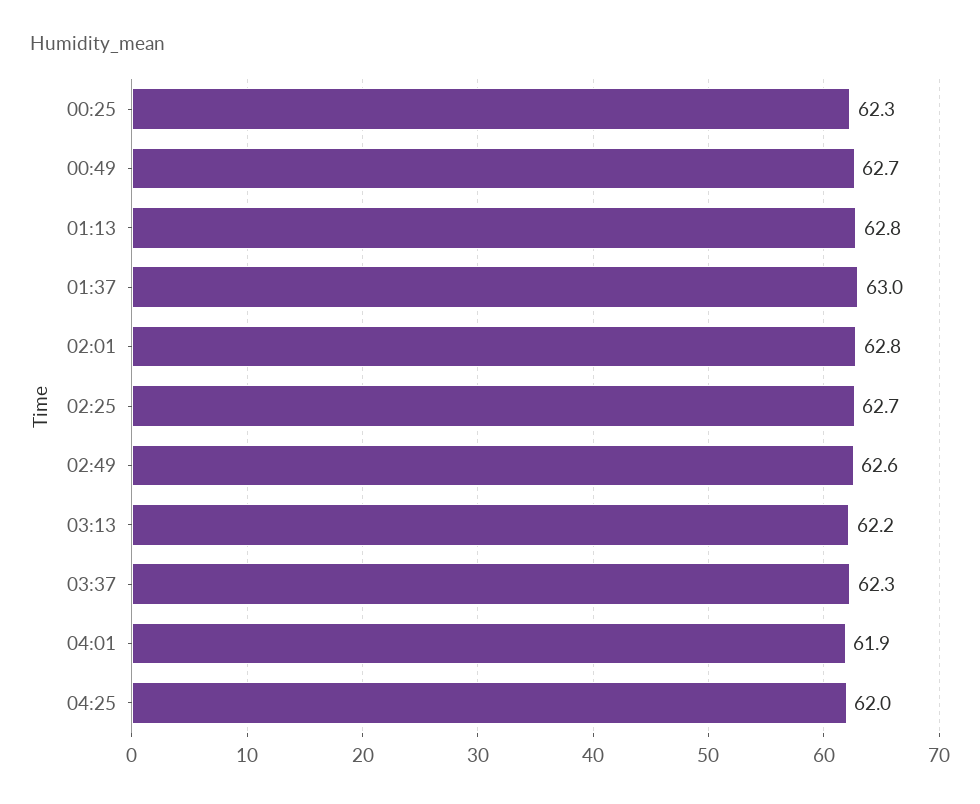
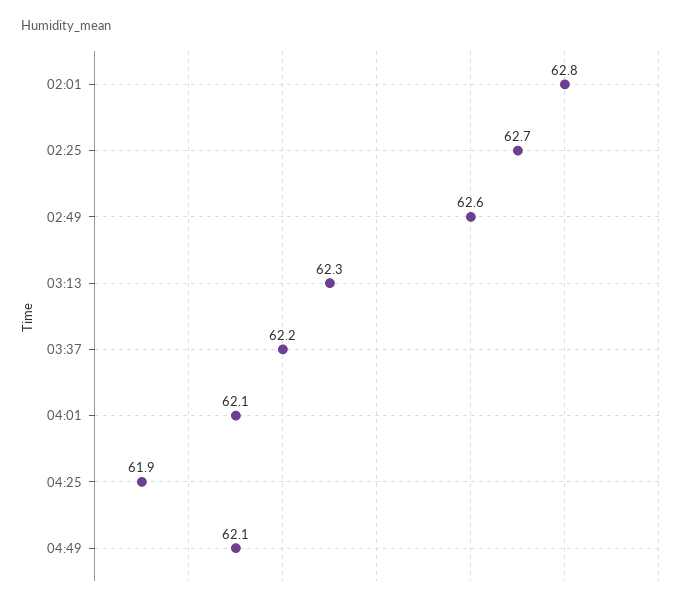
00:25: 62.3 -> none
00:49: 62.7 -> none
01:13: 62.8 -> none
01:37: 63 -> none
03:13: 62.2 -> 62.3
03:37: 62.3 -> 62.2
04:01: 61.9 -> 62.1
04:25: 62 -> 61.9
04:49: none -> 62.1

